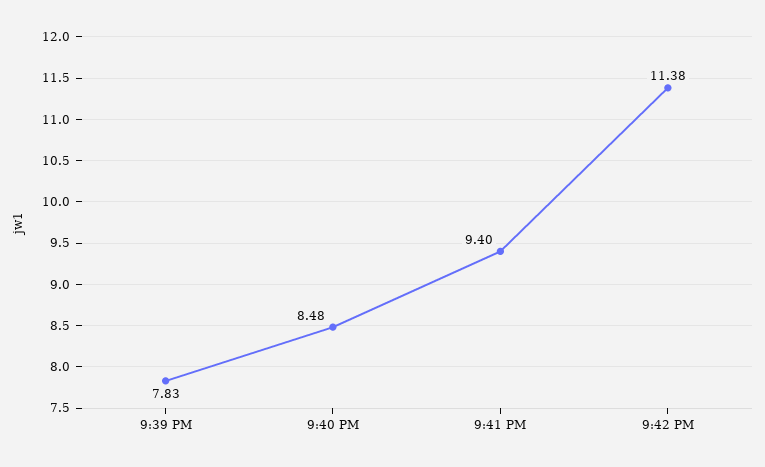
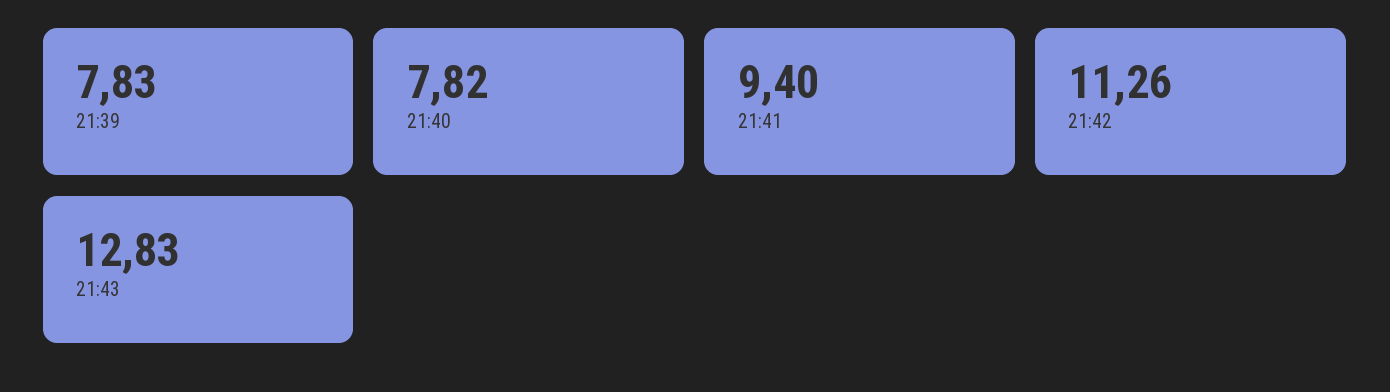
9:40 PM: 8.48 -> 7.82
9:42 PM: 11.38 -> 11.26
21:43: none -> 12.83

